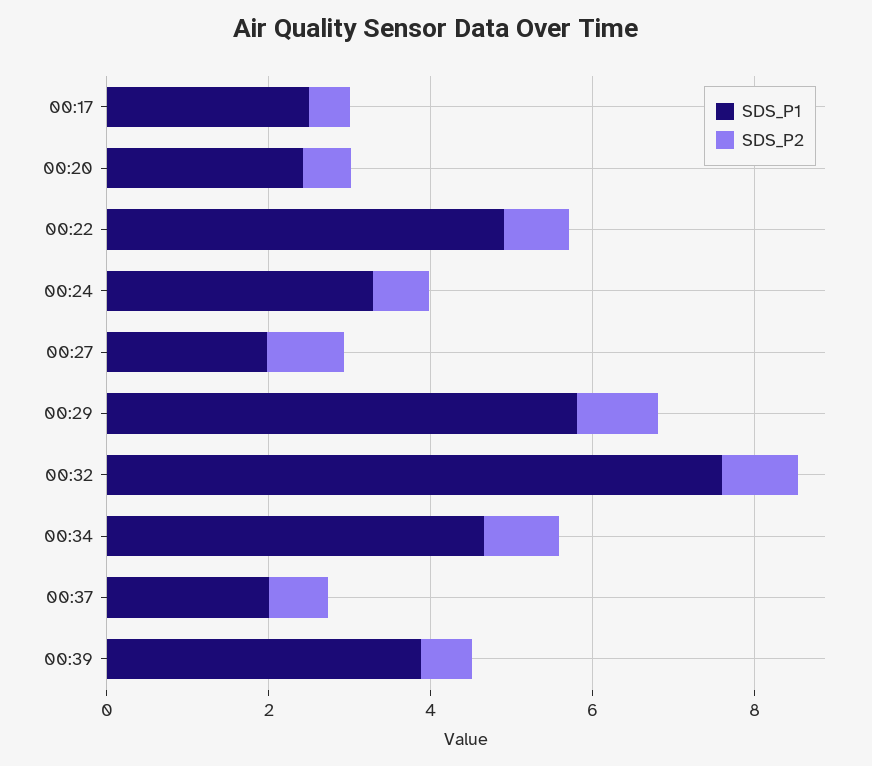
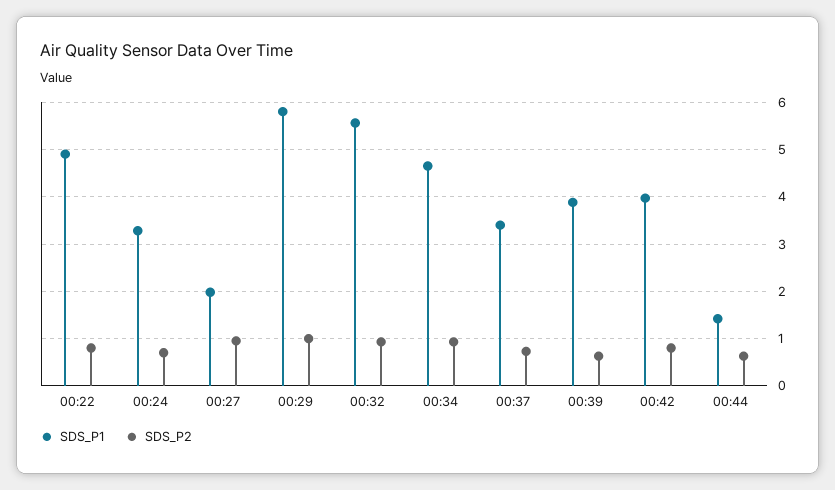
SDS_P1, 00:17: 2.5 -> none
SDS_P2, 00:17: 0.5 -> none
SDS_P1, 00:20: 2.5 -> none
SDS_P2, 00:20: 0.5 -> none
SDS_P1, 00:32: 7.5 -> 5.6
SDS_P1, 00:37: 2 -> 3.4
SDS_P1, 00:42: none -> 4
SDS_P2, 00:42: none -> 0.8
SDS_P1, 00:44: none -> 1.4
SDS_P2, 00:44: none -> 0.6

